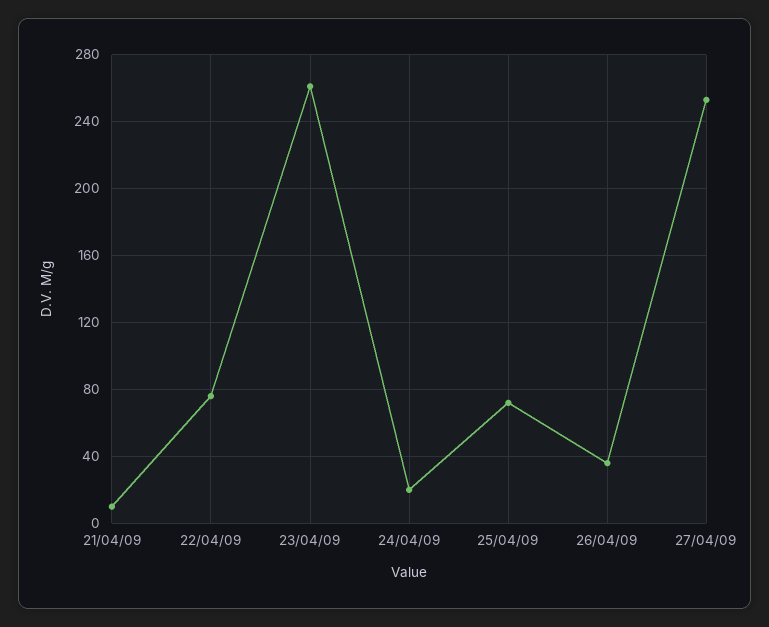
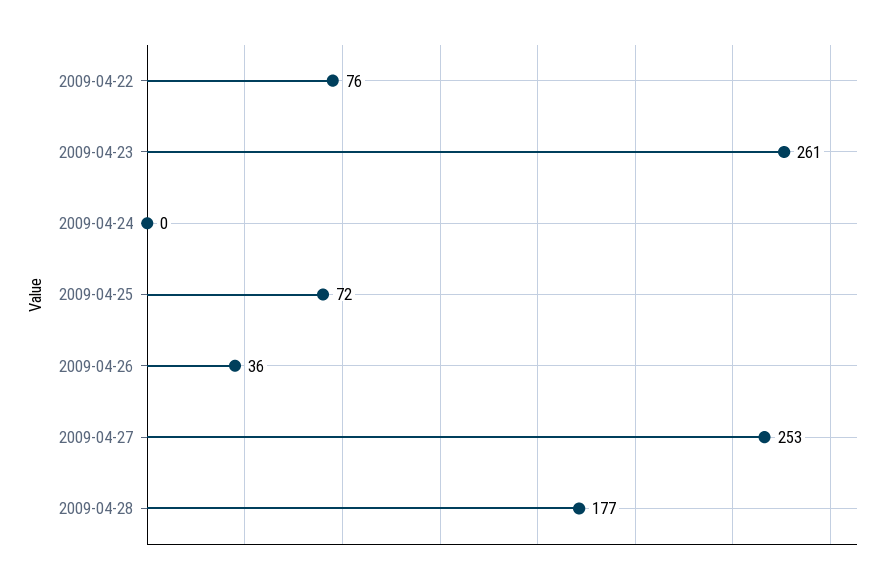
21/04/09: 10 -> none
24/04/09: 20 -> 0
2009-04-28: none -> 177

